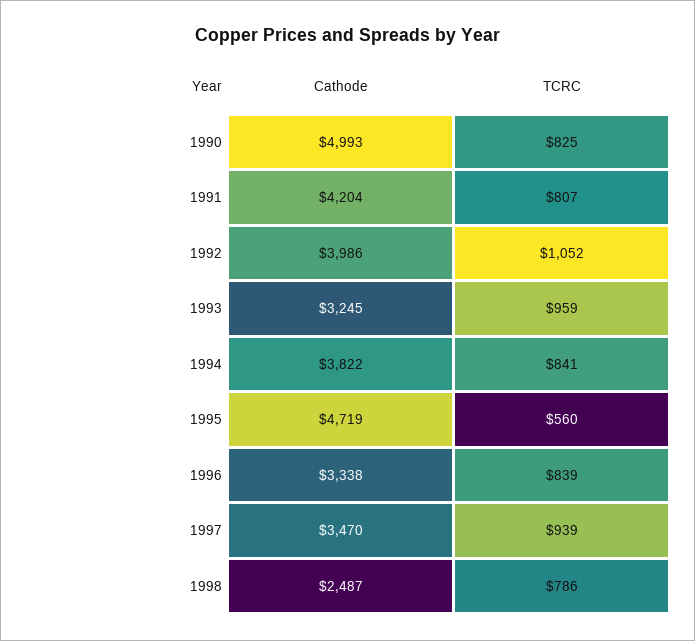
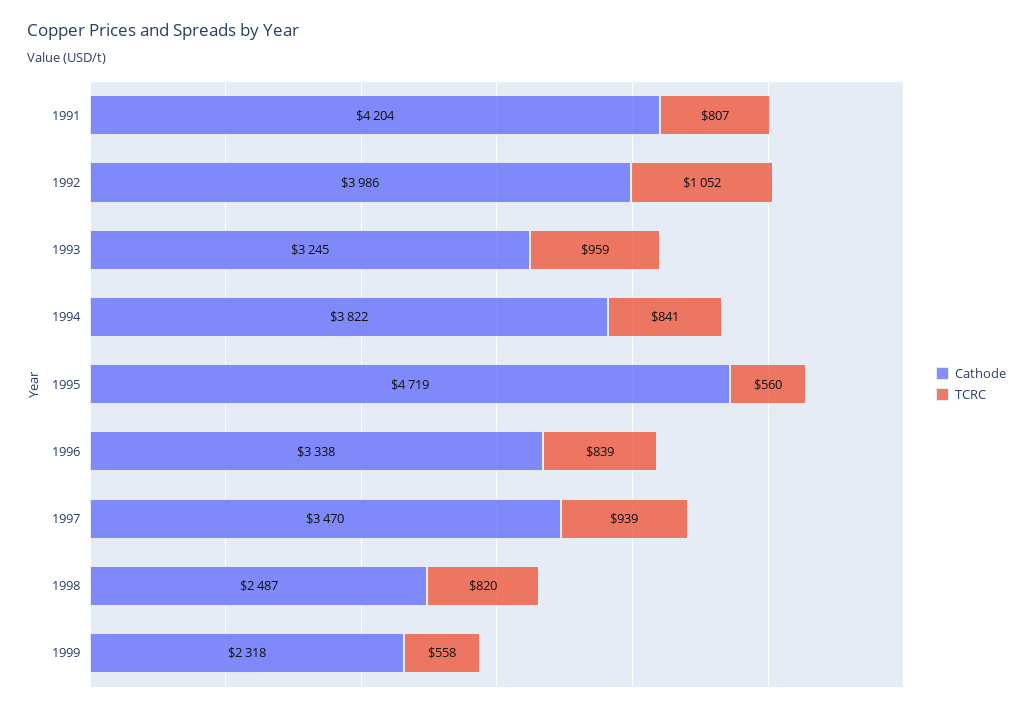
Cathode, 1990: 4993 -> none
TCRC, 1990: 825 -> none
TCRC, 1998: 786 -> 820
Cathode, 1999: none -> 2318
TCRC, 1999: none -> 558

